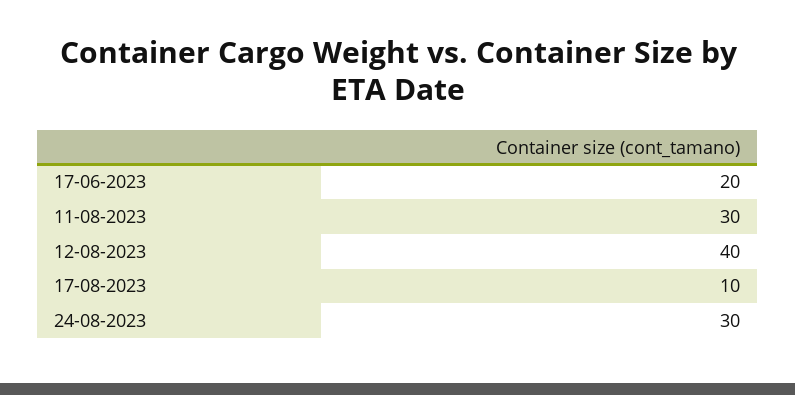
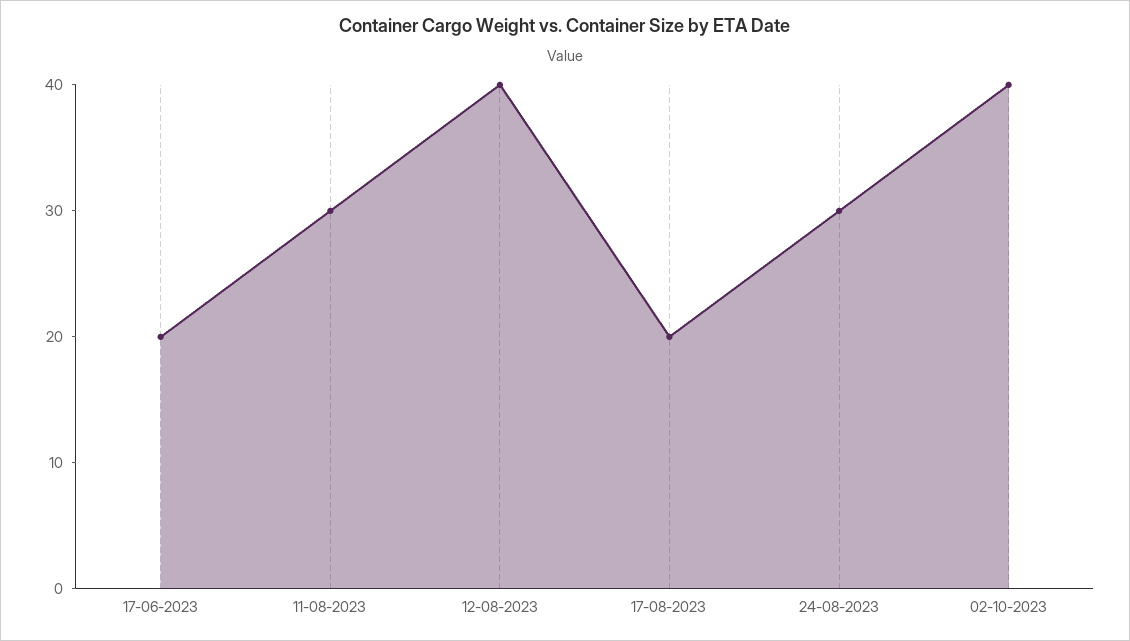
17-08-2023: 10 -> 20
02-10-2023: none -> 40

